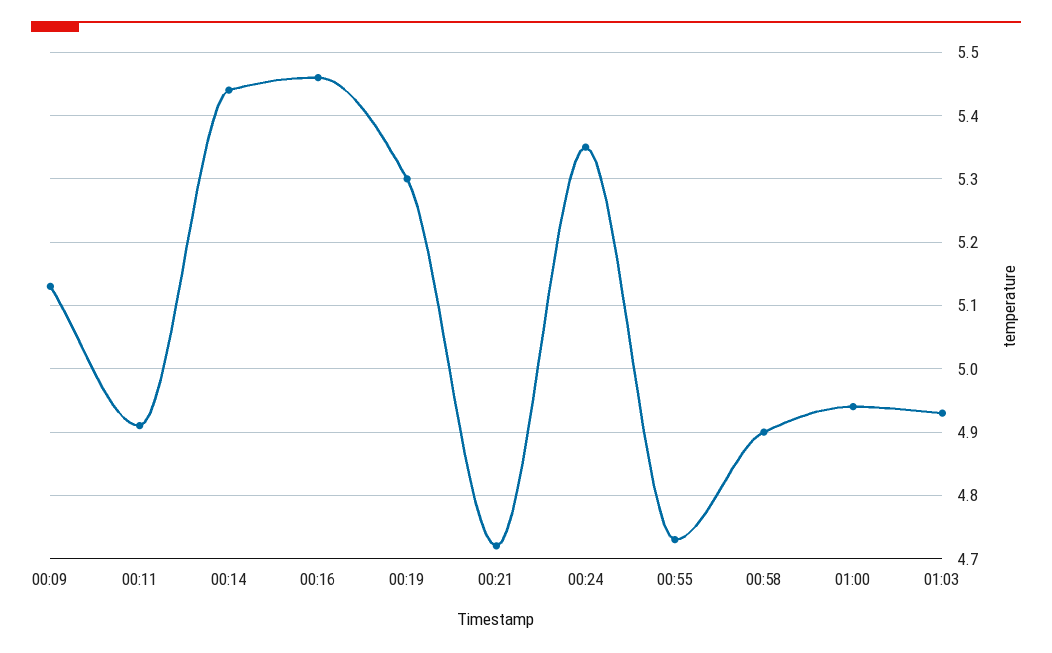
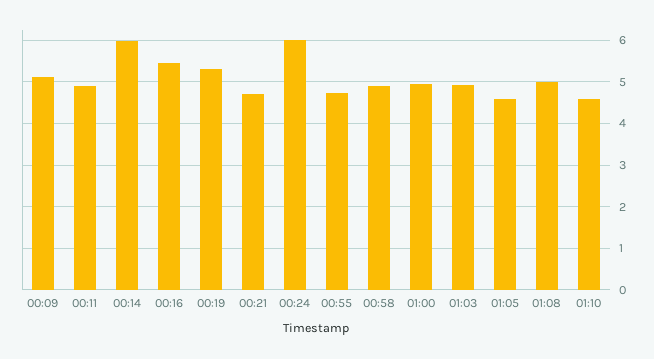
00:14: 5.44 -> 6
00:24: 5.35 -> 6
01:05: none -> 4.6
01:08: none -> 5
01:10: none -> 4.6

